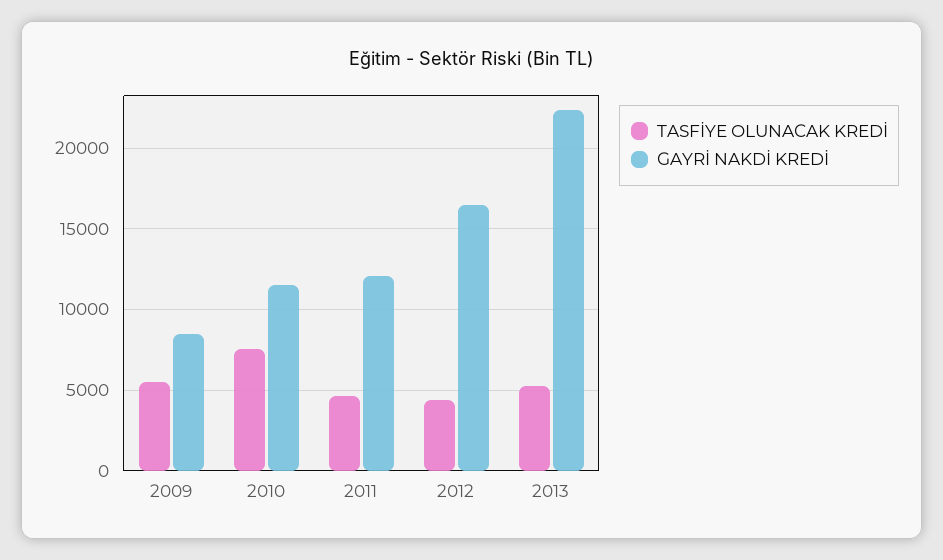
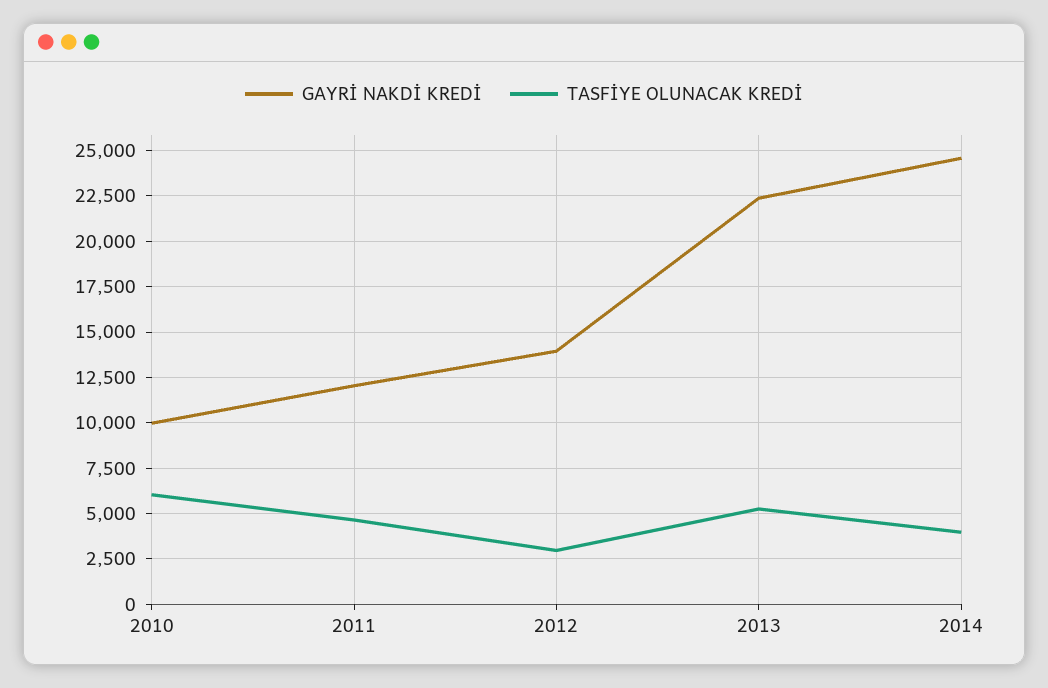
TASFİYE OLUNACAK KREDİ, 2009: 5500 -> none
GAYRİ NAKDİ KREDİ, 2009: 8500 -> none
TASFİYE OLUNACAK KREDİ, 2010: 7500 -> 6000
GAYRİ NAKDİ KREDİ, 2010: 11500 -> 10000
TASFİYE OLUNACAK KREDİ, 2012: 4500 -> 3000
GAYRİ NAKDİ KREDİ, 2012: 16500 -> 14000
GAYRİ NAKDİ KREDİ, 2014: none -> 24500
TASFİYE OLUNACAK KREDİ, 2014: none -> 4000

